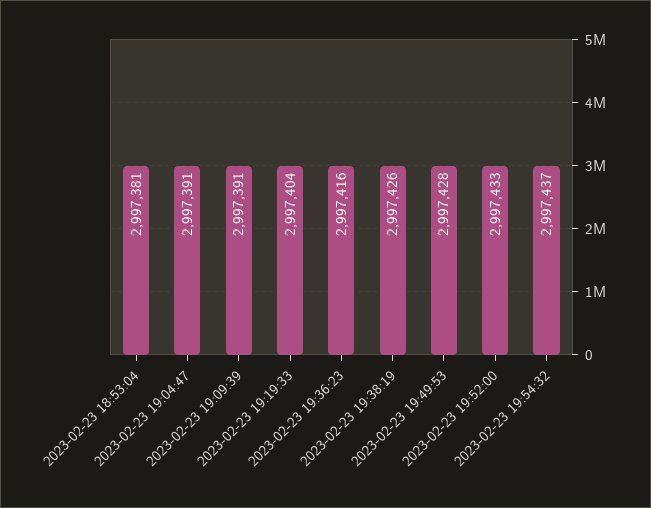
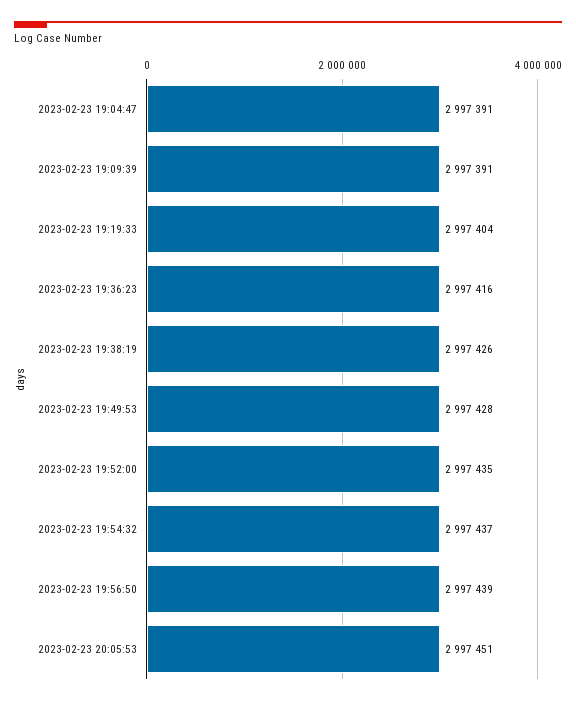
2023-02-23 18:53:04: 2997381 -> none
2023-02-23 19:52:00: 2997433 -> 2997435
2023-02-23 19:56:50: none -> 2997439
2023-02-23 20:05:53: none -> 2997451

